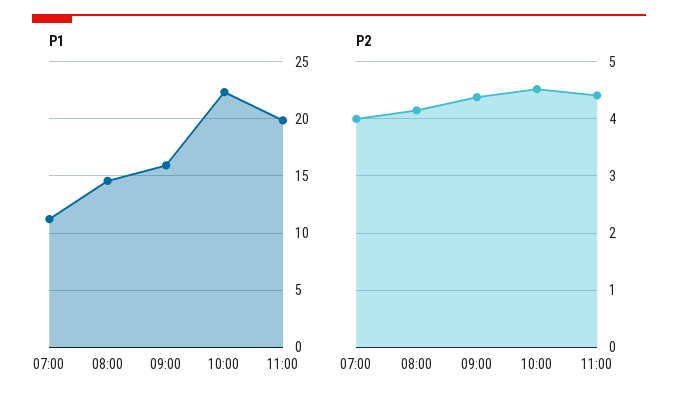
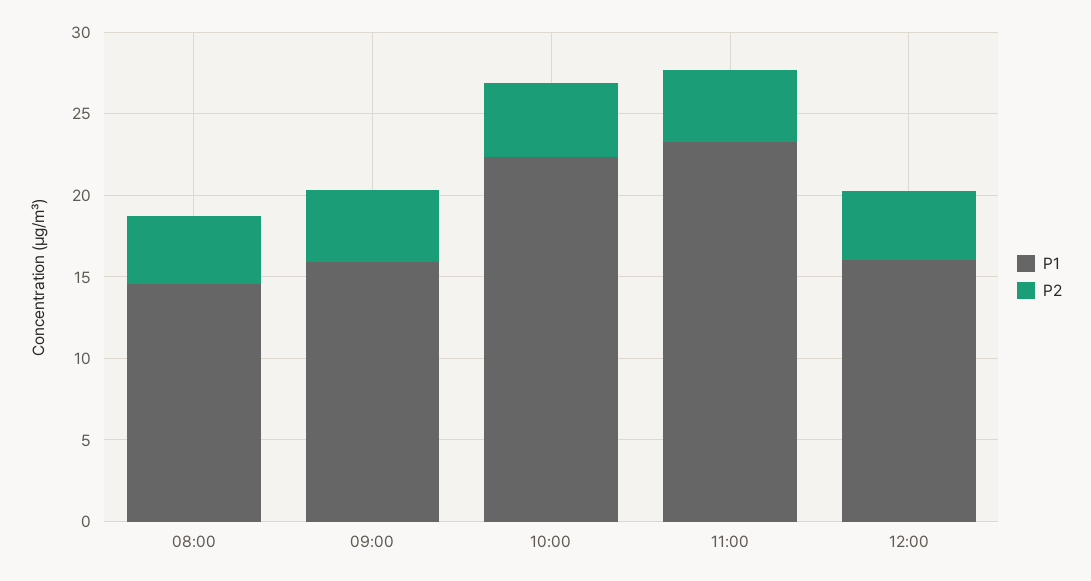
P1, 07:00: 11 -> none
P1, 11:00: 20 -> 23
P2, 07:00: 4 -> none
P1, 12:00: none -> 16
P2, 12:00: none -> 4

